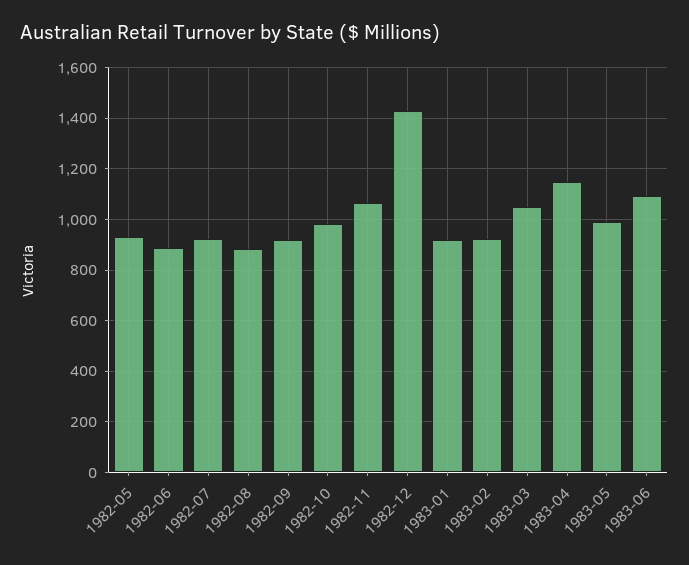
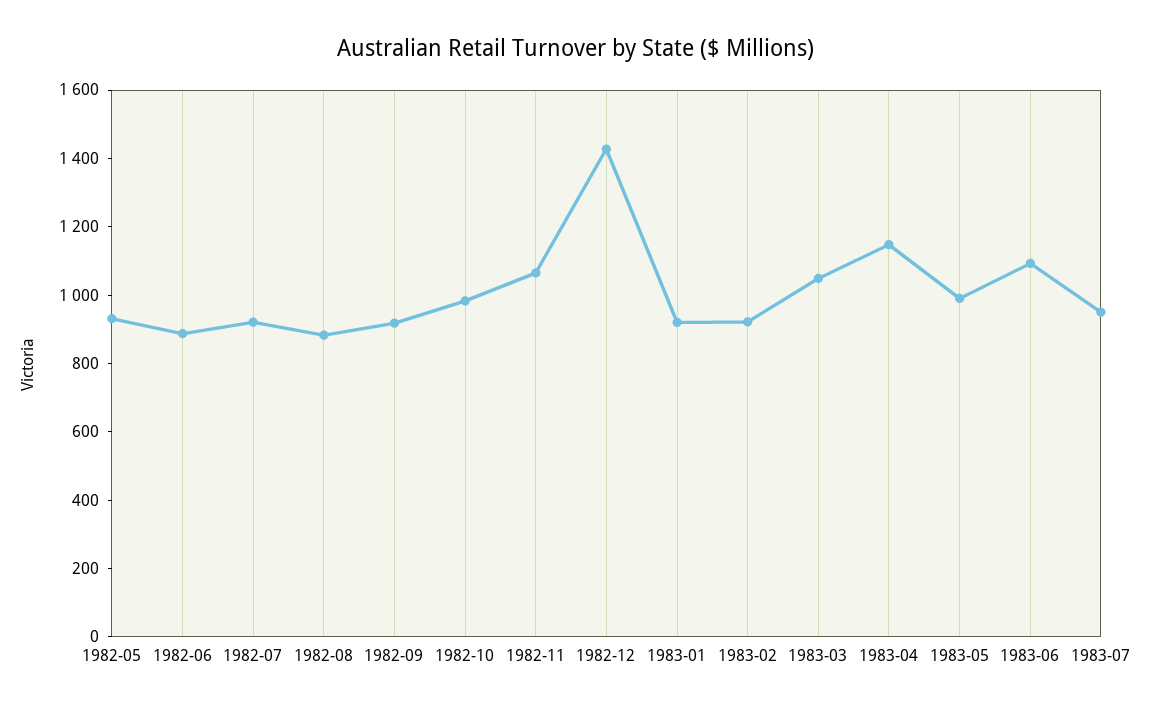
1983-07: none -> 950

